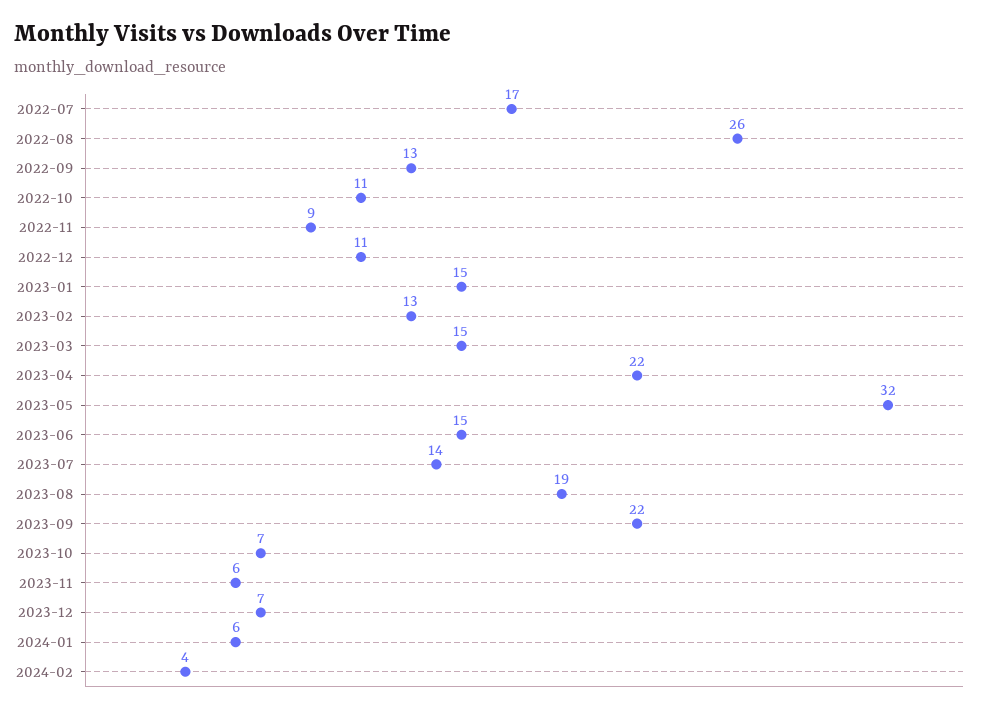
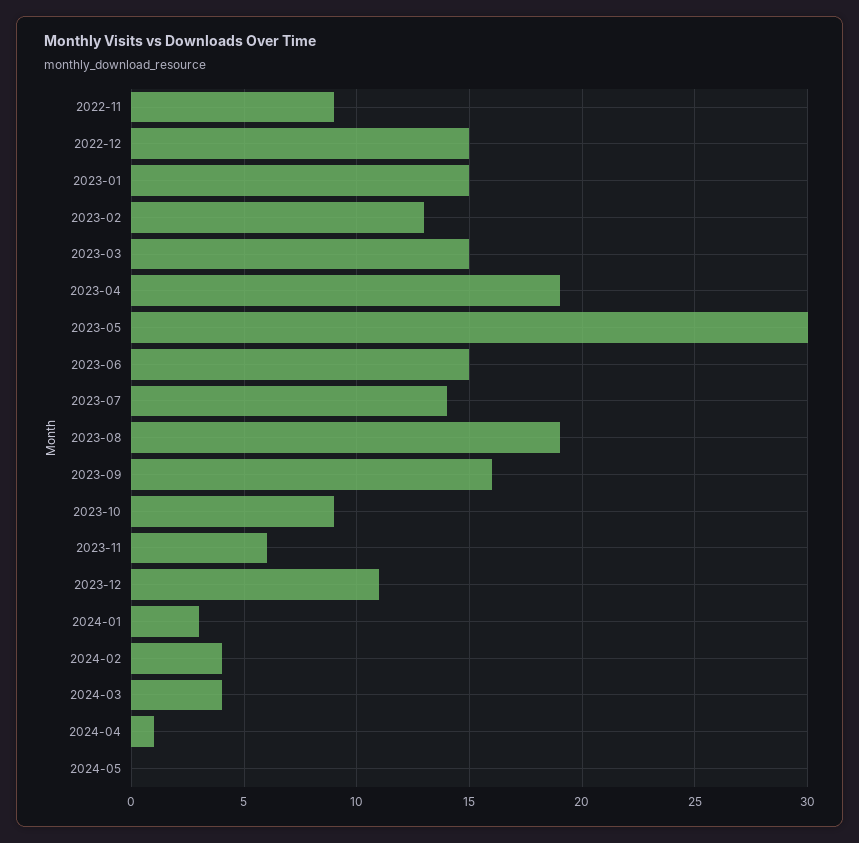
2022-07: 17 -> none
2022-08: 26 -> none
2022-09: 13 -> none
2022-10: 11 -> none
2022-12: 11 -> 15
2023-04: 22 -> 19
2023-05: 32 -> 30
2023-09: 22 -> 16
2023-10: 7 -> 9
2023-12: 7 -> 11
2024-01: 6 -> 3
2024-03: none -> 4
2024-04: none -> 1
2024-05: none -> 0

